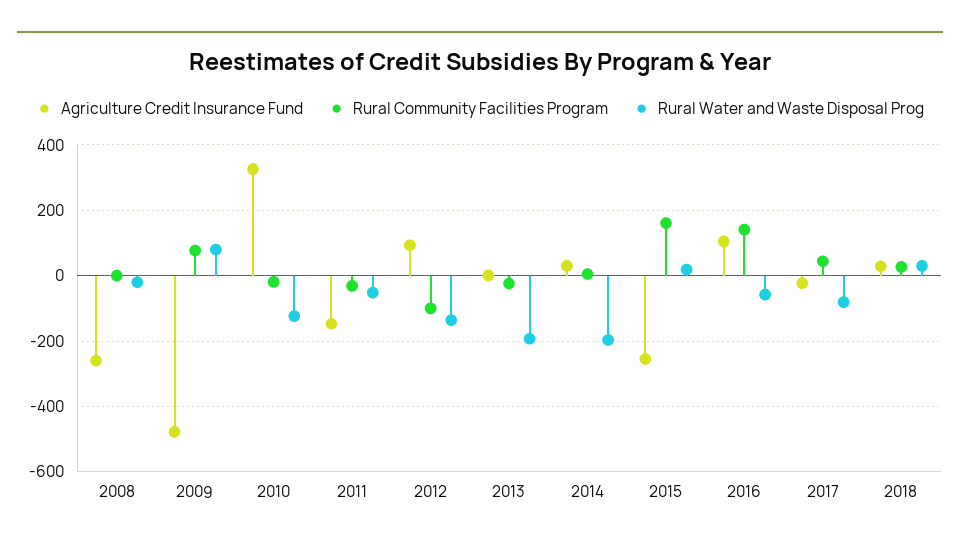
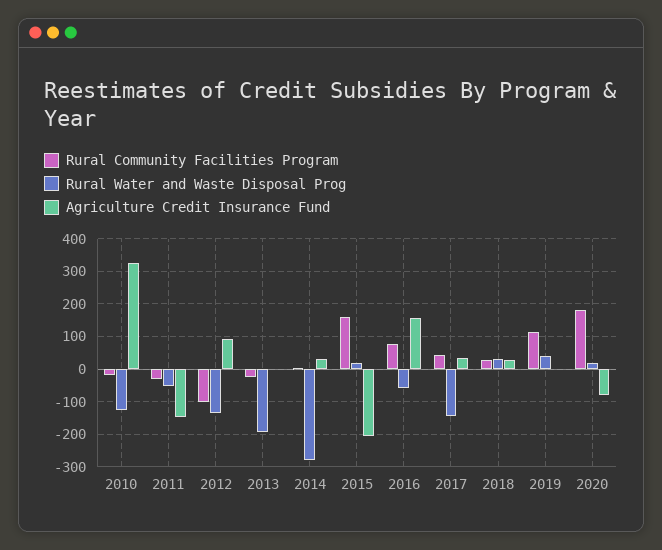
Agriculture Credit Insurance Fund, 2008: -260 -> none
Rural Community Facilities Program, 2008: 0 -> none
Rural Water and Waste Disposal Prog, 2008: -20 -> none
Agriculture Credit Insurance Fund, 2009: -480 -> none
Rural Community Facilities Program, 2009: 80 -> none
Rural Water and Waste Disposal Prog, 2009: 80 -> none
Rural Water and Waste Disposal Prog, 2014: -200 -> -280
Agriculture Credit Insurance Fund, 2015: -260 -> -200
Agriculture Credit Insurance Fund, 2016: 100 -> 160
Rural Community Facilities Program, 2016: 140 -> 80
Agriculture Credit Insurance Fund, 2017: -20 -> 40
Rural Water and Waste Disposal Prog, 2017: -80 -> -140
Rural Community Facilities Program, 2019: none -> 120
Rural Water and Waste Disposal Prog, 2019: none -> 40
Agriculture Credit Insurance Fund, 2019: none -> 0
Rural Community Facilities Program, 2020: none -> 180
Rural Water and Waste Disposal Prog, 2020: none -> 20
Agriculture Credit Insurance Fund, 2020: none -> -80

